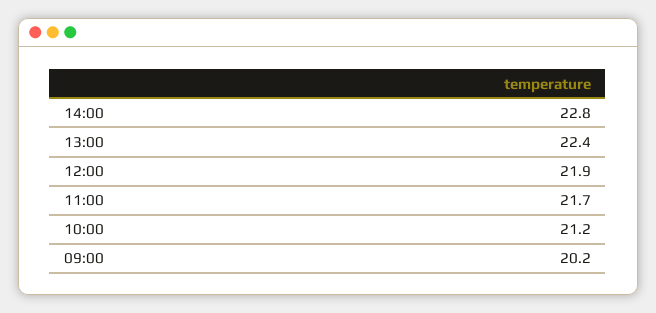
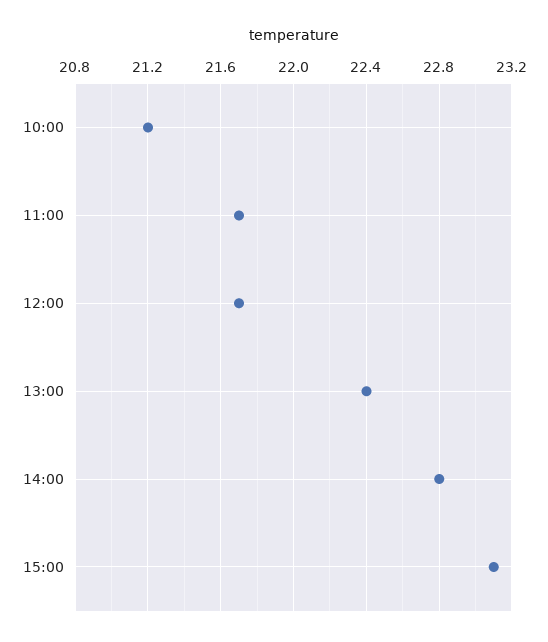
12:00: 21.9 -> 21.7
09:00: 20.2 -> none
15:00: none -> 23.1

